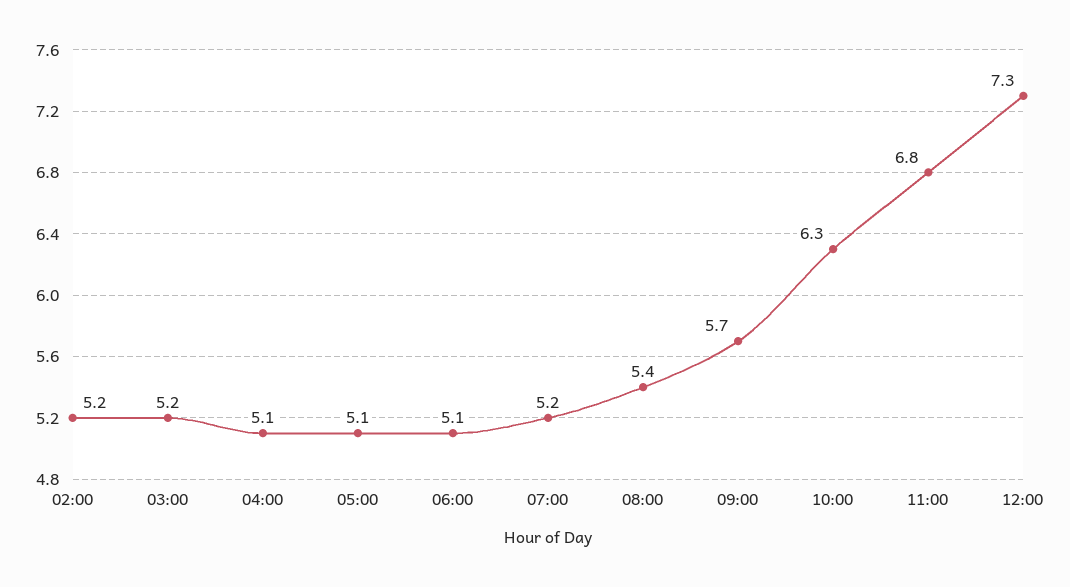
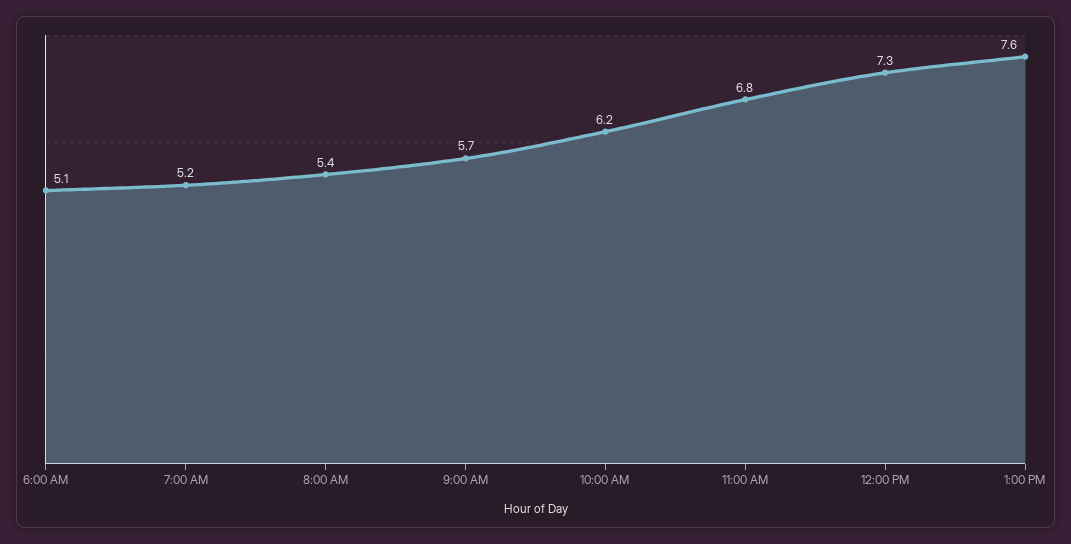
02:00: 5.2 -> none
03:00: 5.2 -> none
04:00: 5.1 -> none
05:00: 5.1 -> none
10:00: 6.3 -> 6.2
1:00 PM: none -> 7.6

